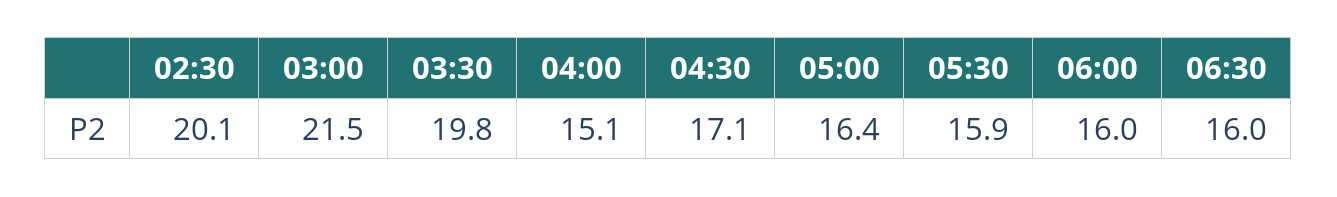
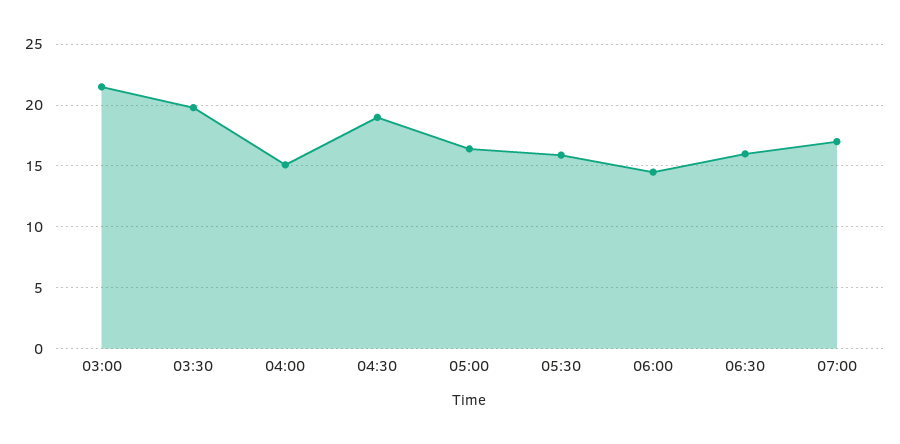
02:30: 20.1 -> none
04:30: 17.1 -> 19
06:00: 16 -> 14.5
07:00: none -> 17

